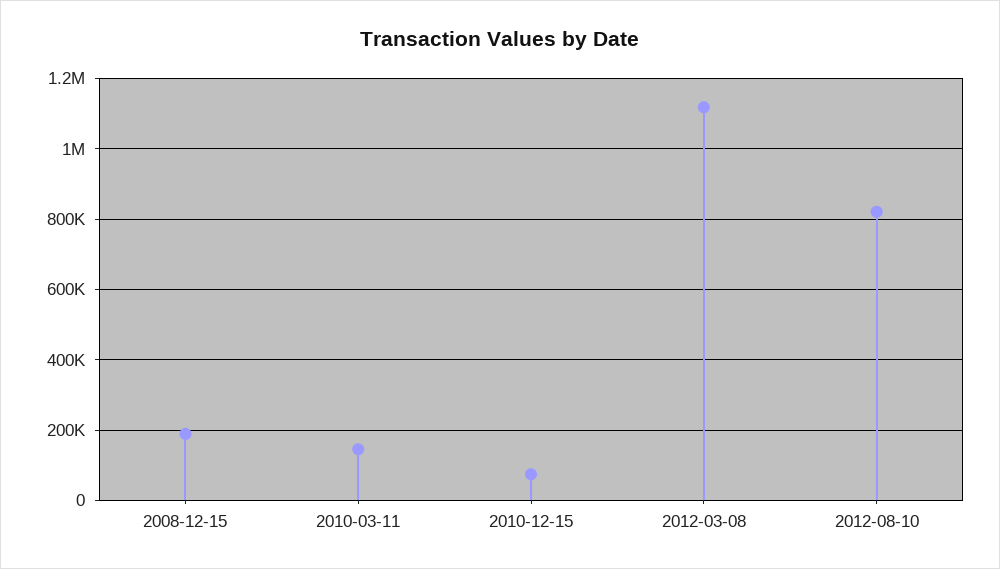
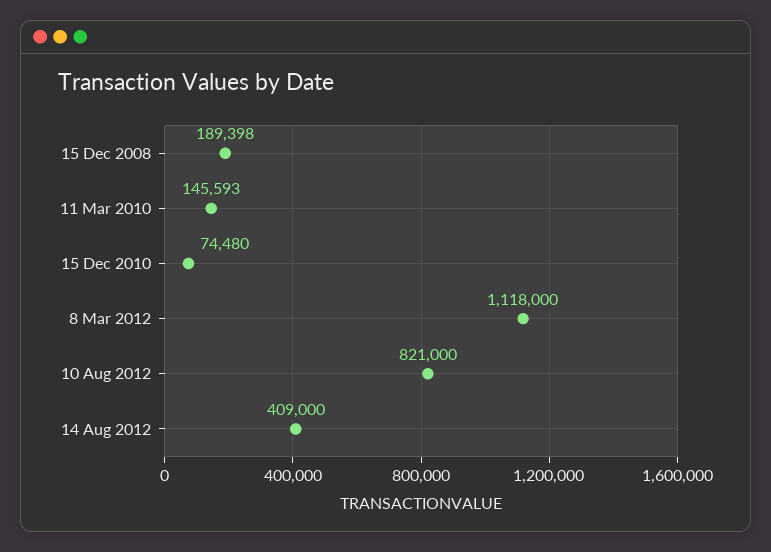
14 Aug 2012: none -> 409000

